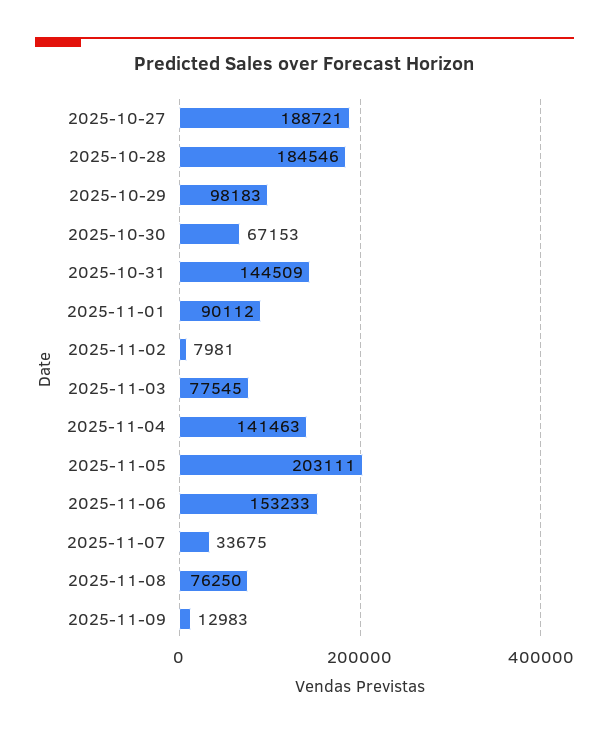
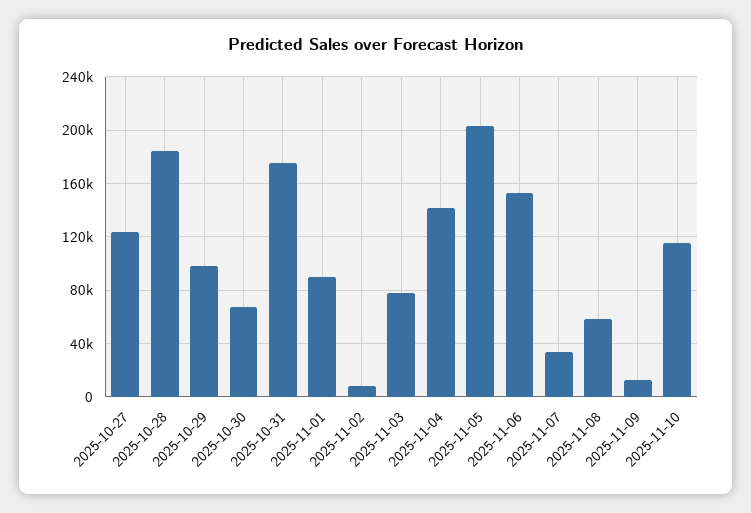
2025-10-27: 188721 -> 125000
2025-10-31: 144509 -> 175000
2025-11-08: 76250 -> 60000
2025-11-10: none -> 115000

